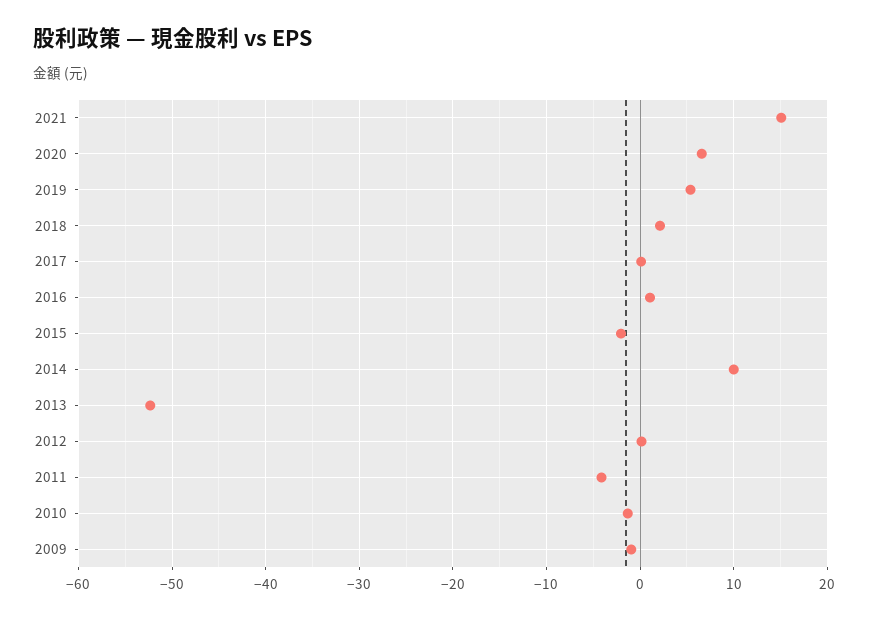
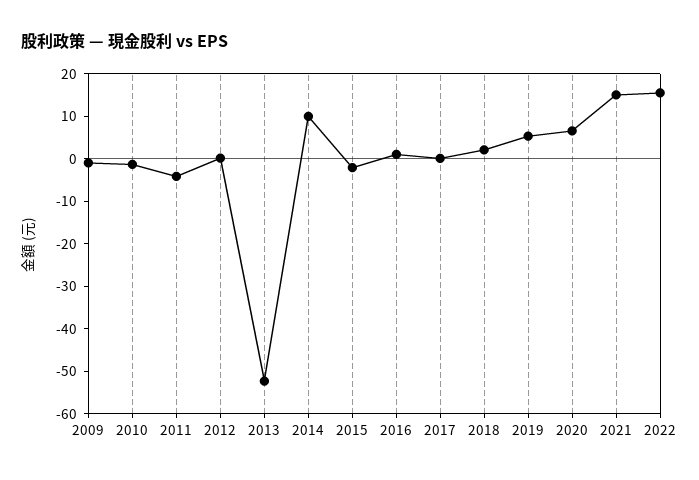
2022: none -> 16

